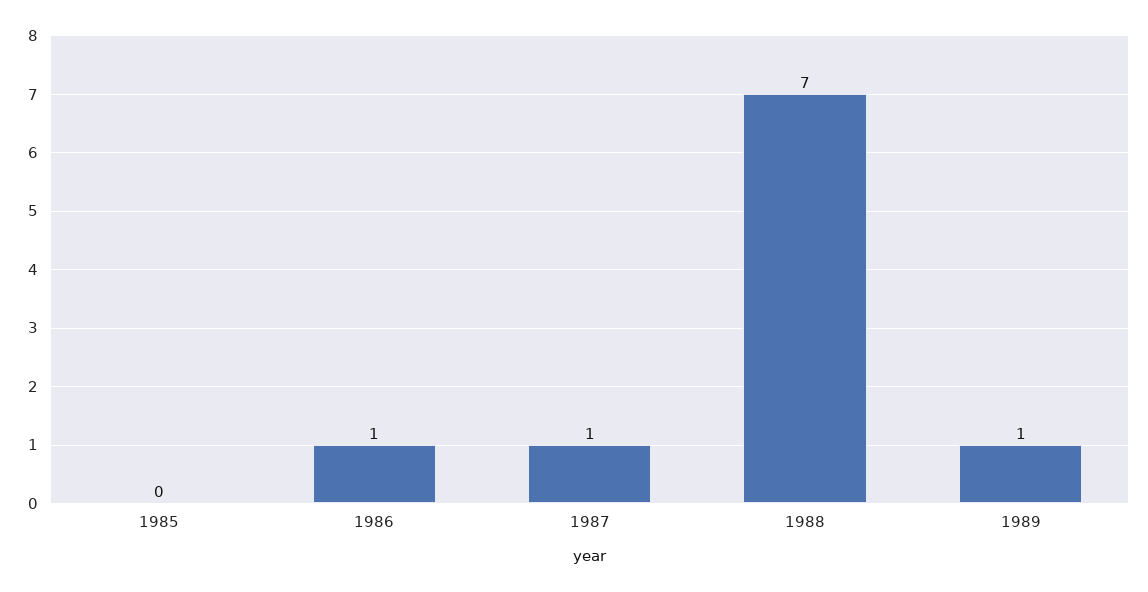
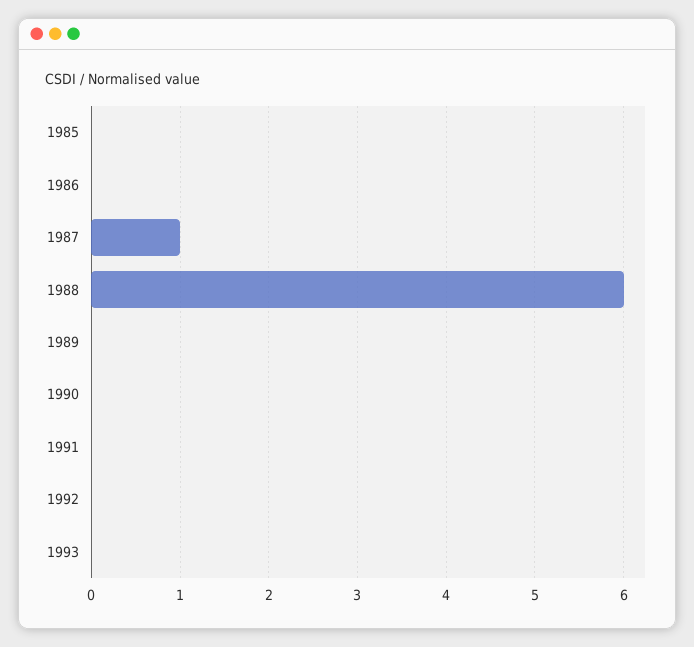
1986: 1 -> 0
1988: 7 -> 6
1989: 1 -> 0
1990: none -> 0
1991: none -> 0
1992: none -> 0
1993: none -> 0

